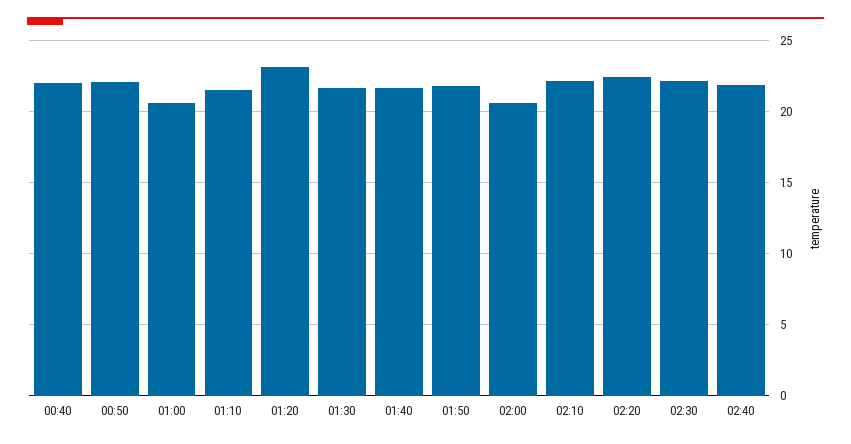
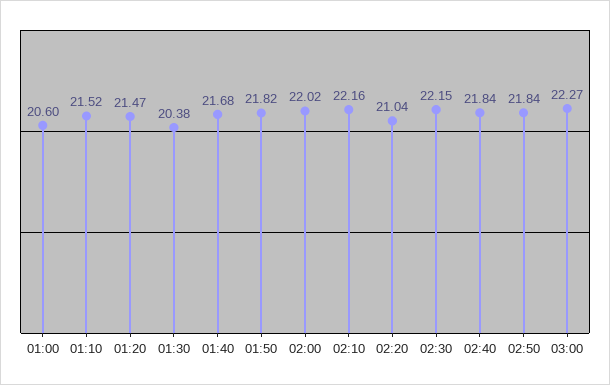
00:40: 22 -> none
00:50: 22 -> none
01:20: 23 -> 21.47
01:30: 21.5 -> 20.38
02:00: 20.5 -> 22.02
02:20: 22.5 -> 21.04
02:50: none -> 21.84
03:00: none -> 22.27

